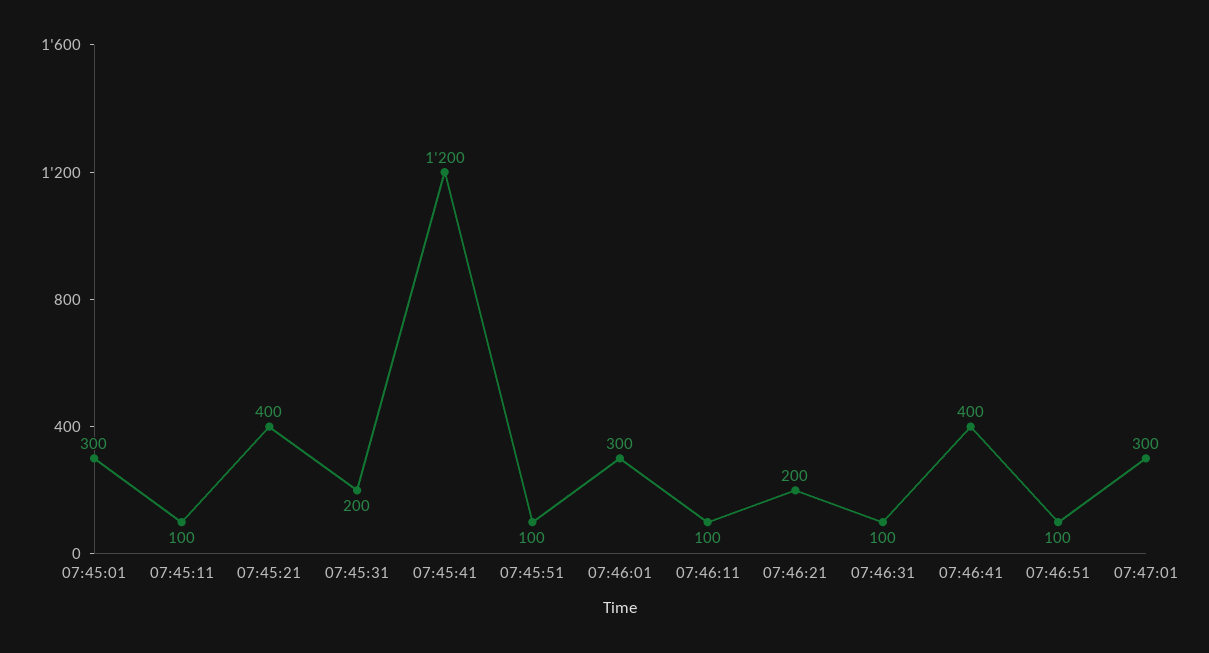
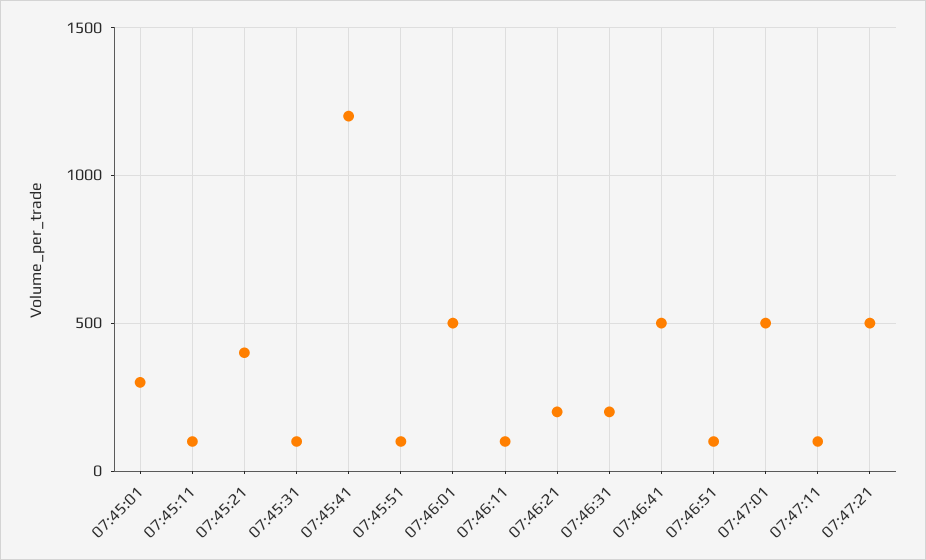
07:45:31: 200 -> 100
07:46:01: 300 -> 500
07:46:31: 100 -> 200
07:46:41: 400 -> 500
07:47:01: 300 -> 500
07:47:11: none -> 100
07:47:21: none -> 500

